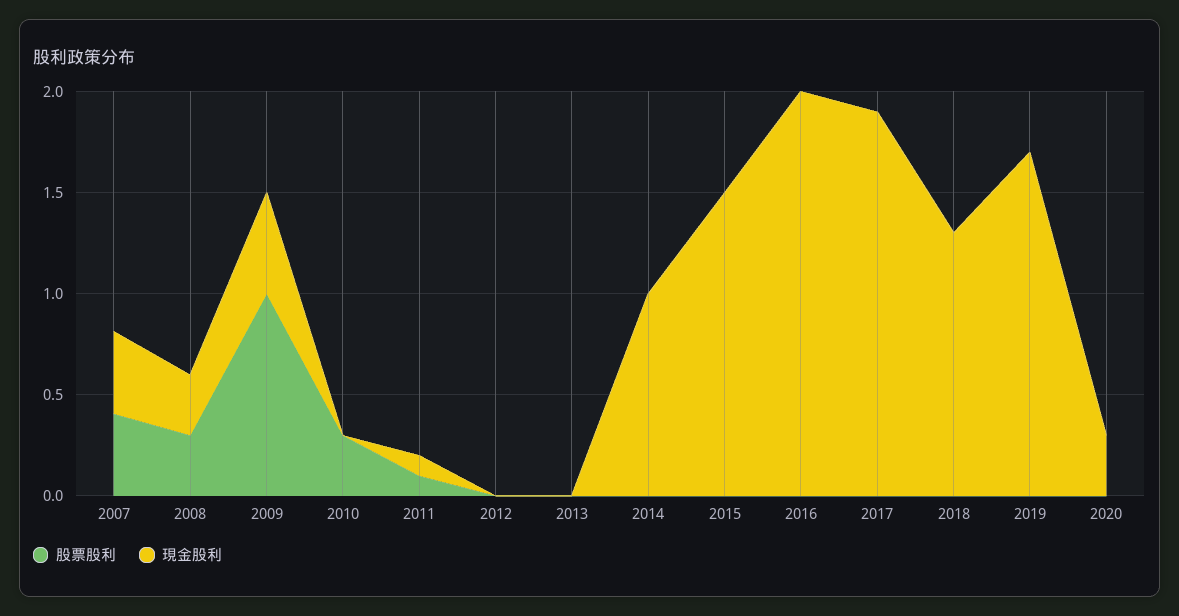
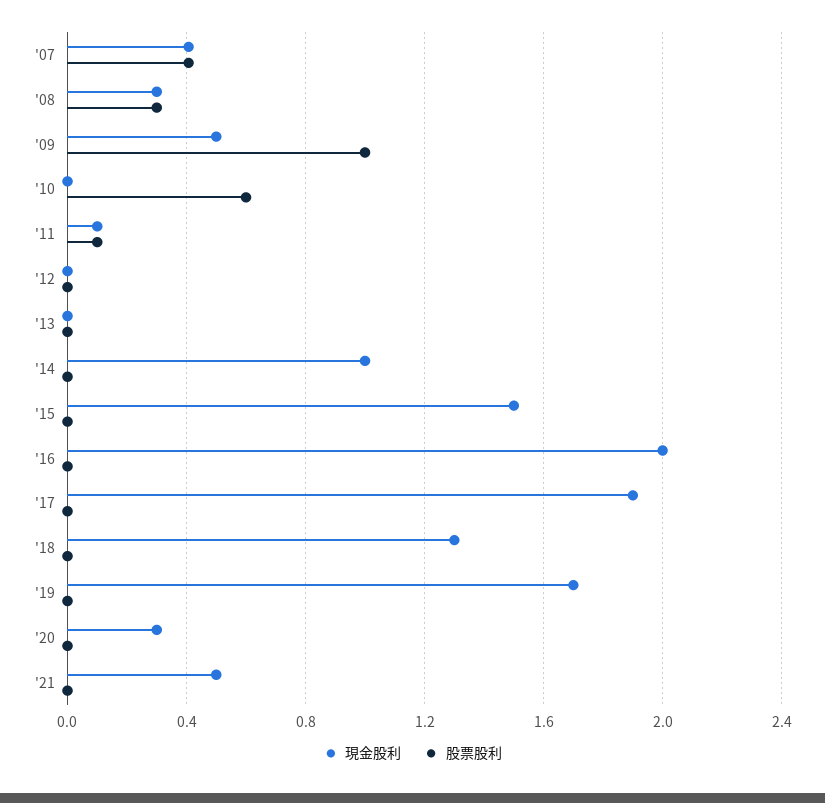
股票股利, 2010: 0.3 -> 0.6
現金股利, '21: none -> 0.5
股票股利, '21: none -> 0

